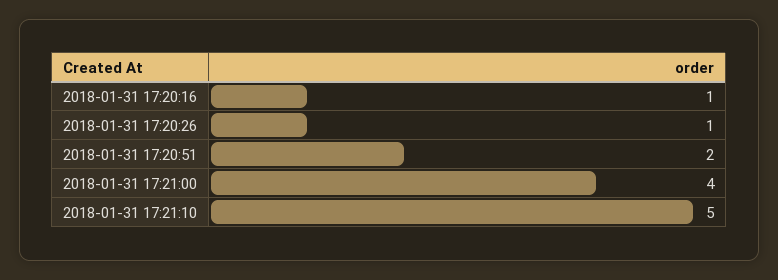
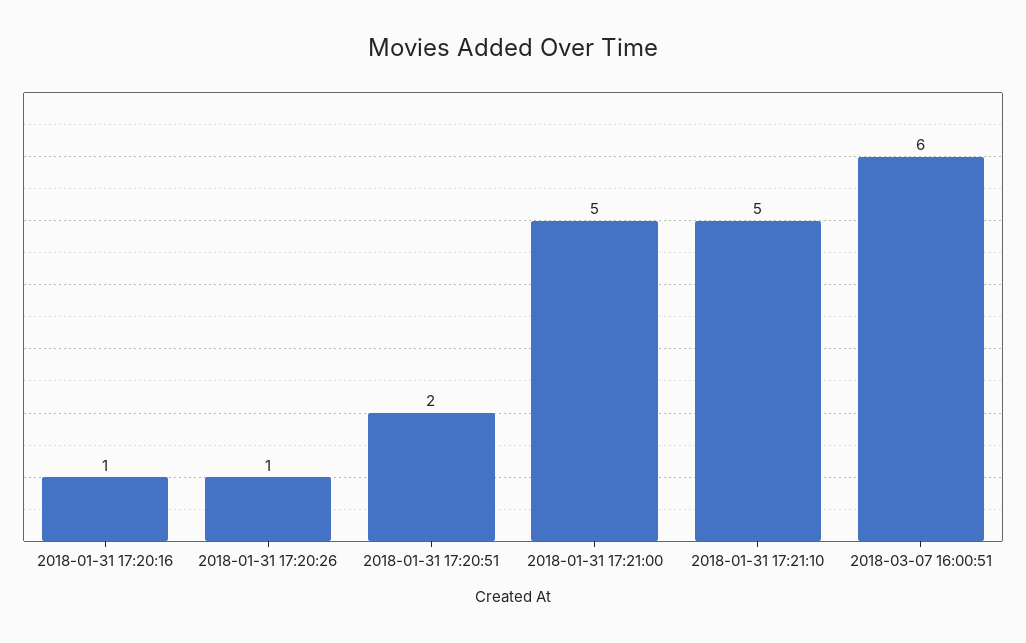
2018-01-31 17:21:00: 4 -> 5
2018-03-07 16:00:51: none -> 6

